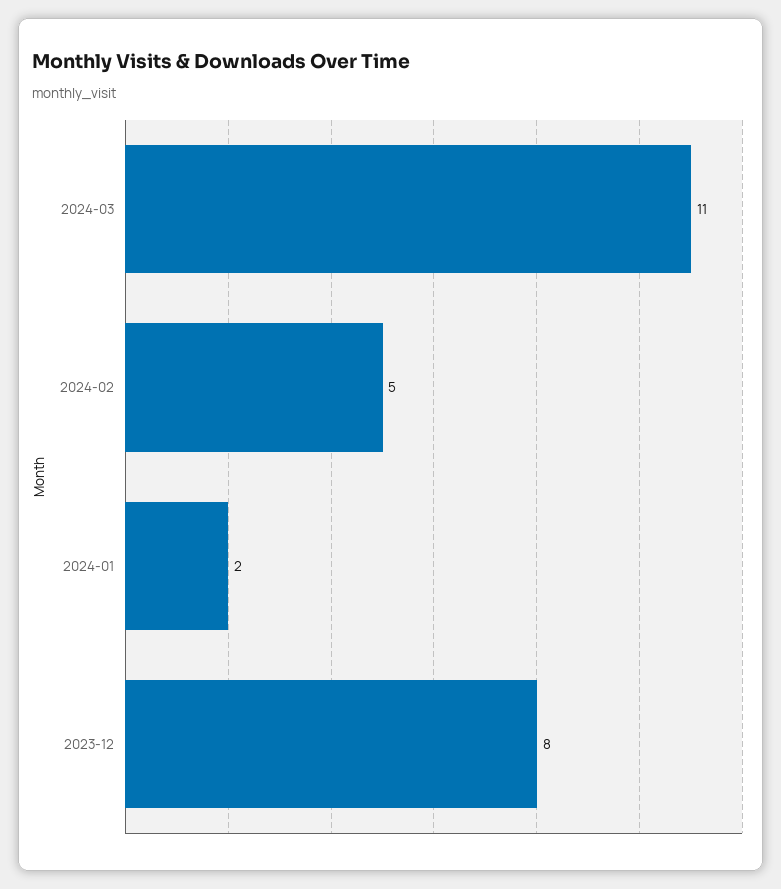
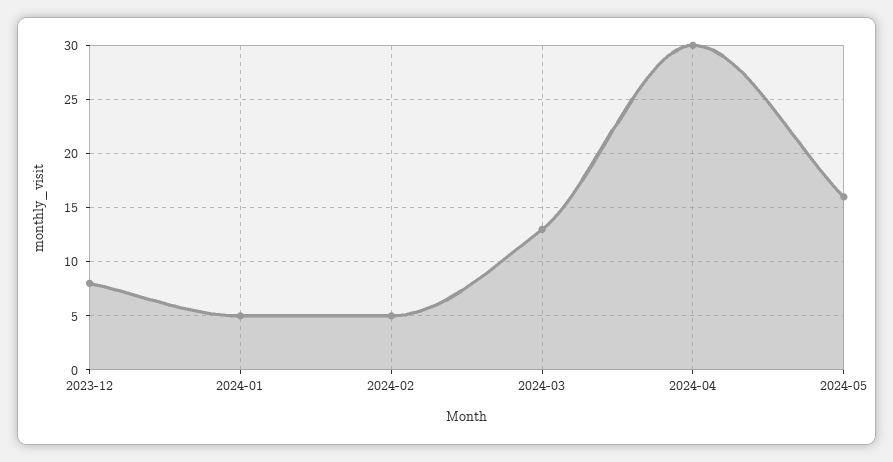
2024-03: 11 -> 13
2024-01: 2 -> 5
2024-04: none -> 30
2024-05: none -> 16

